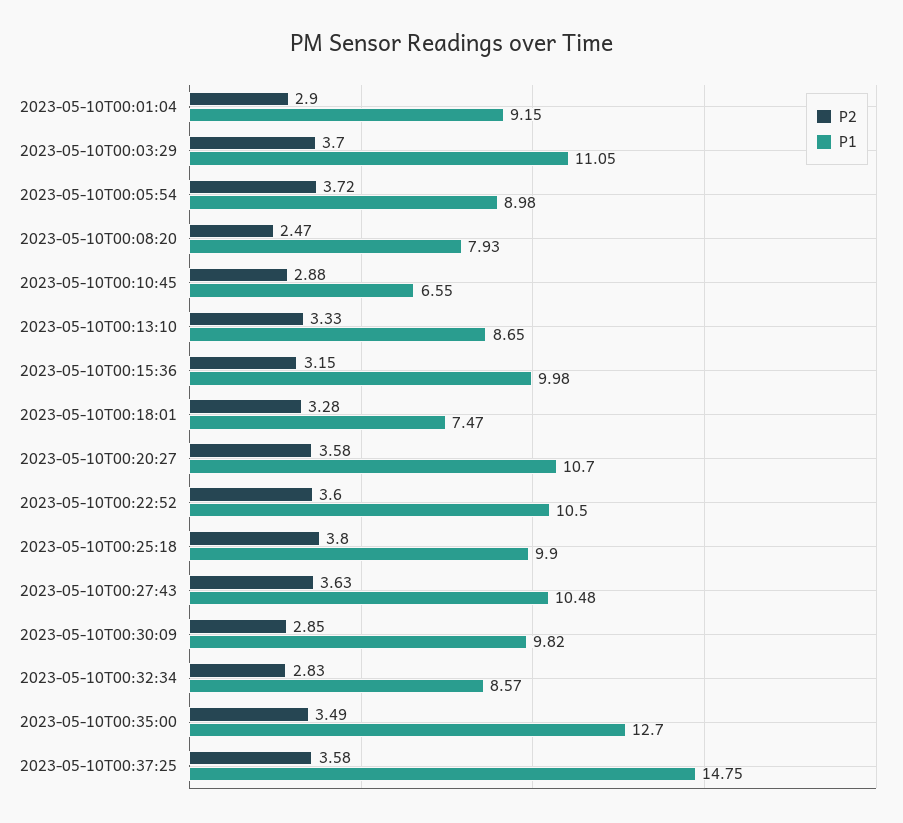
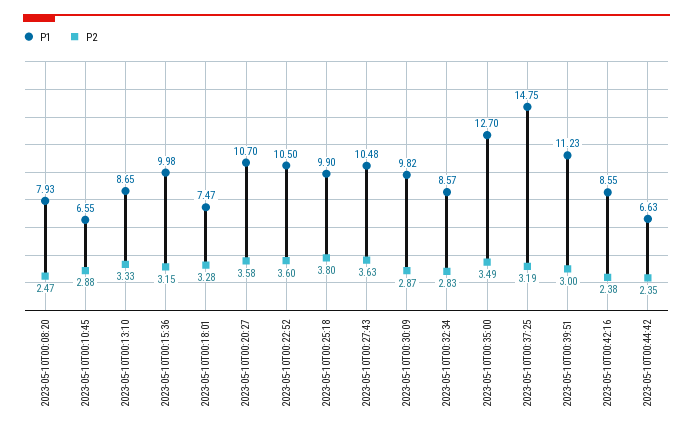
P2, 2023-05-10T00:01:04: 2.9 -> none
P1, 2023-05-10T00:01:04: 9.15 -> none
P2, 2023-05-10T00:03:29: 3.7 -> none
P1, 2023-05-10T00:03:29: 11.05 -> none
P2, 2023-05-10T00:05:54: 3.72 -> none
P1, 2023-05-10T00:05:54: 8.98 -> none
P2, 2023-05-10T00:30:09: 2.85 -> 2.87
P2, 2023-05-10T00:37:25: 3.58 -> 3.19
P1, 2023-05-10T00:39:51: none -> 11.23
P2, 2023-05-10T00:39:51: none -> 3
P1, 2023-05-10T00:42:16: none -> 8.55
P2, 2023-05-10T00:42:16: none -> 2.38
P1, 2023-05-10T00:44:42: none -> 6.63
P2, 2023-05-10T00:44:42: none -> 2.35

